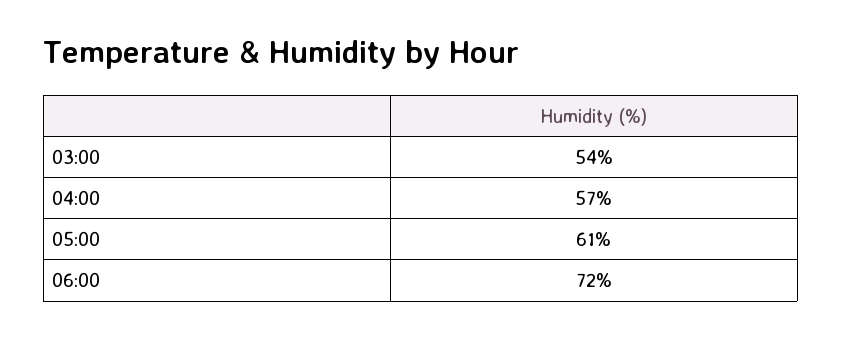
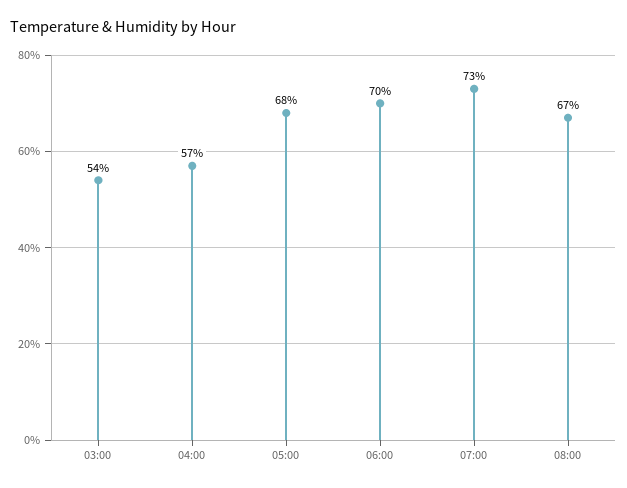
05:00: 61 -> 68
06:00: 72 -> 70
07:00: none -> 73
08:00: none -> 67

